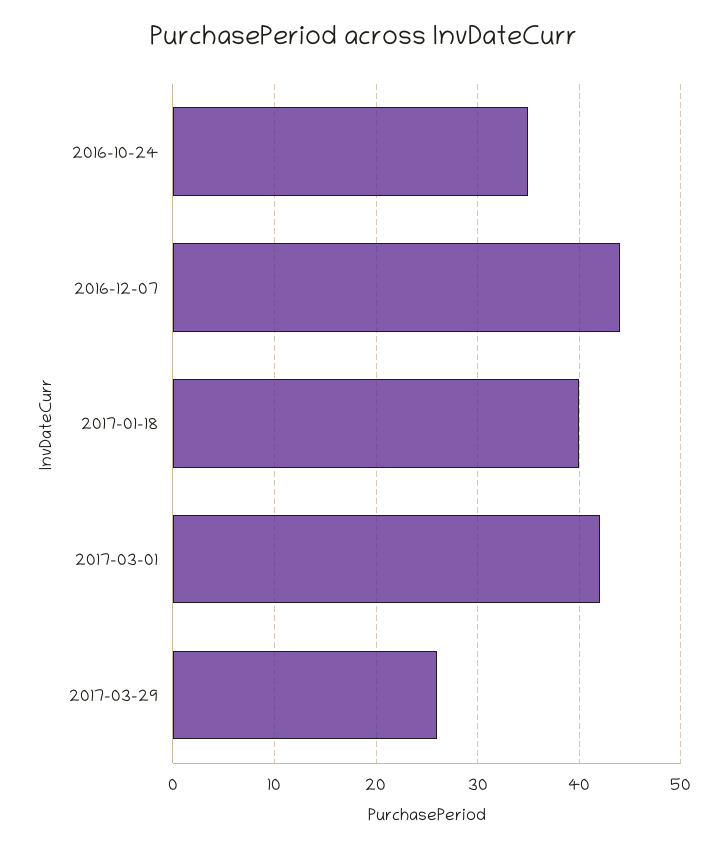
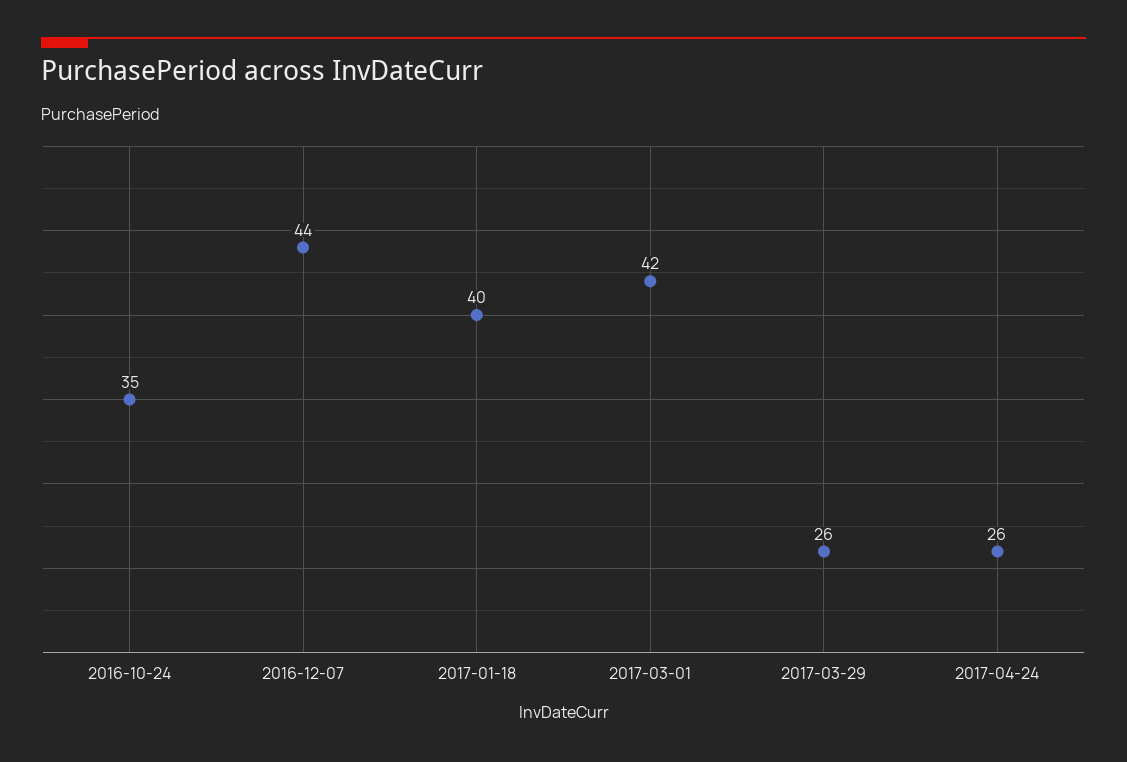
2017-04-24: none -> 26

